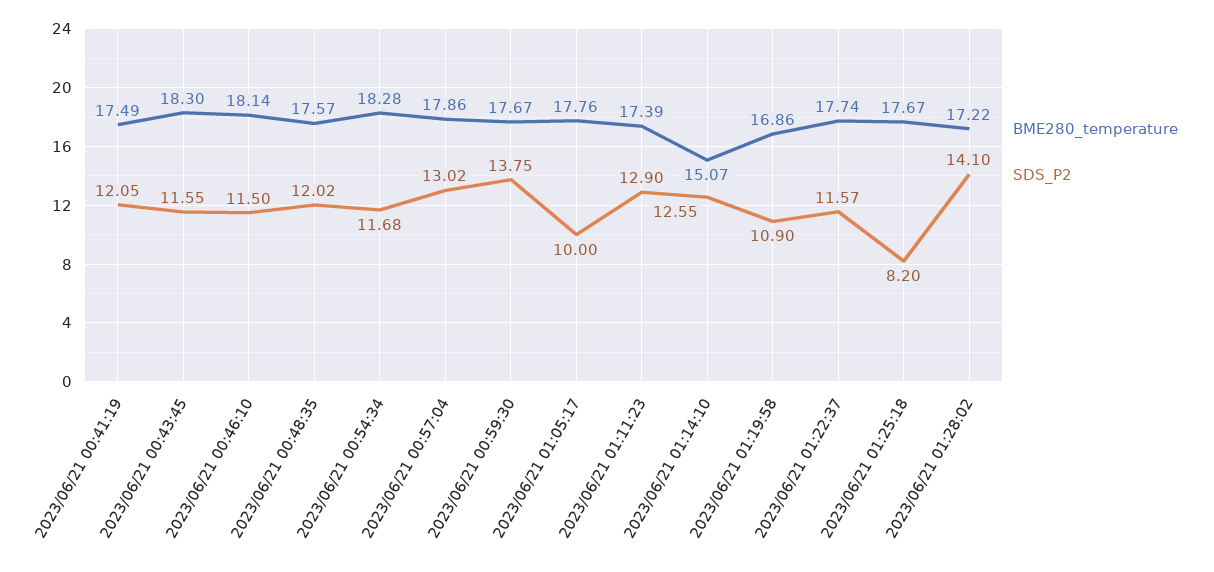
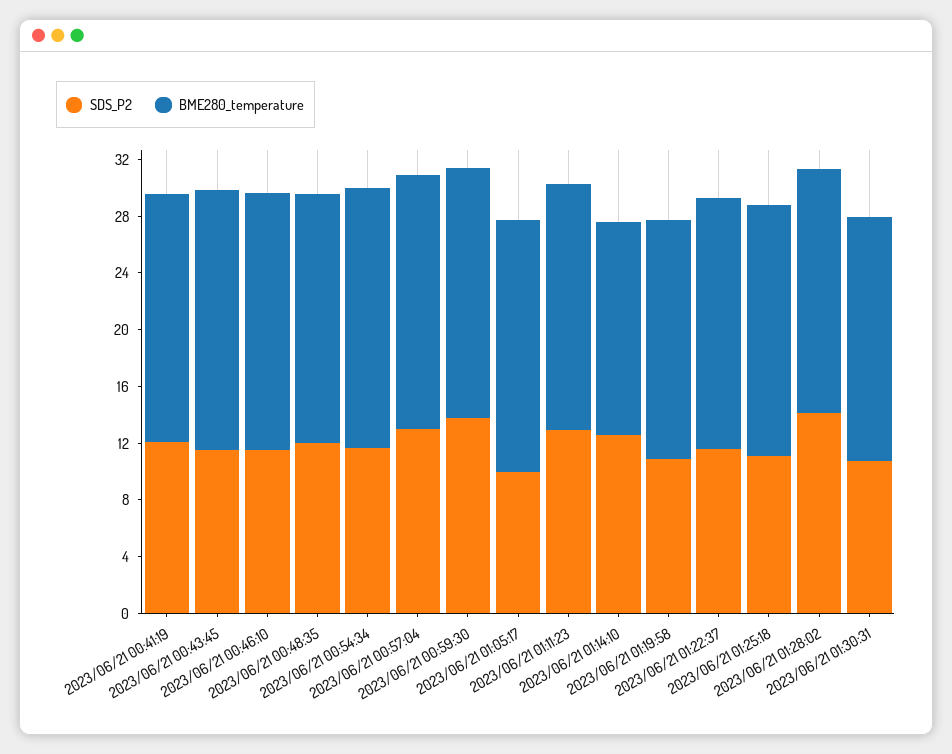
SDS_P2, 2023/06/21 01:25:18: 8.2 -> 11
SDS_P2, 2023/06/21 01:30:31: none -> 11
BME280_temperature, 2023/06/21 01:30:31: none -> 17

